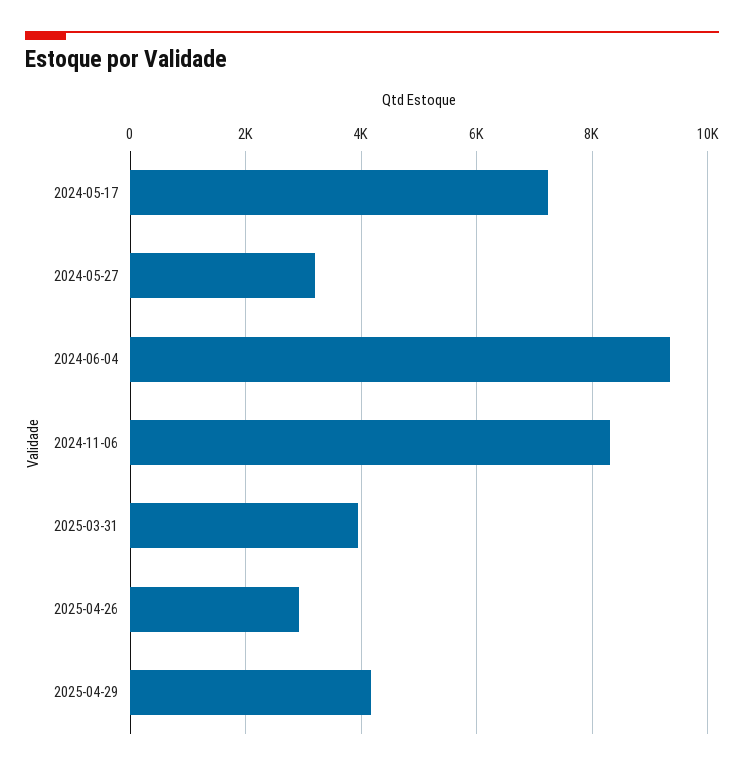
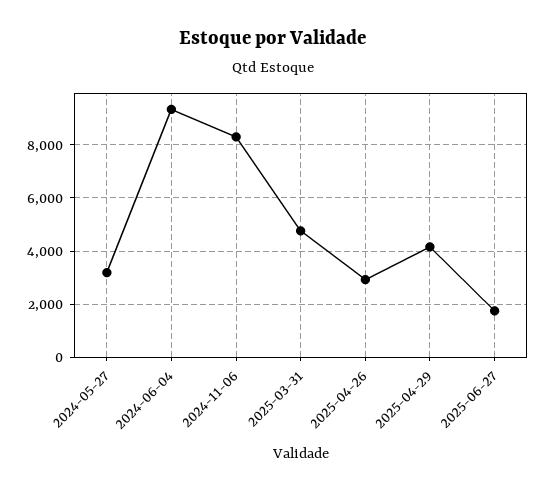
2024-05-17: 7200 -> none
2025-03-31: 4000 -> 4750
2025-06-27: none -> 1750

